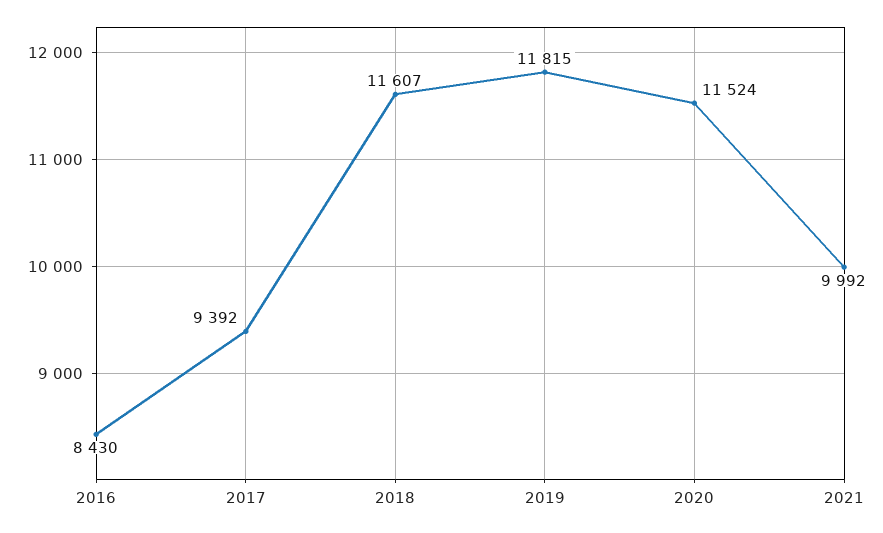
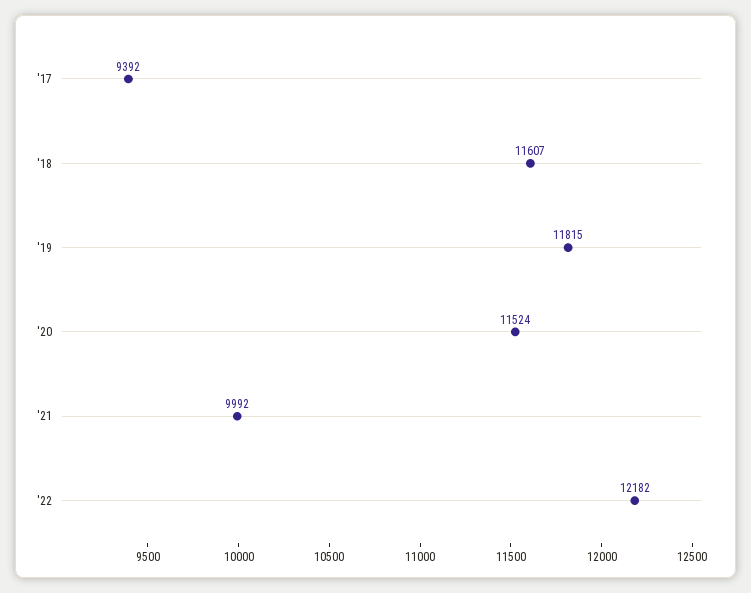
2016: 8430 -> none
'22: none -> 12182

